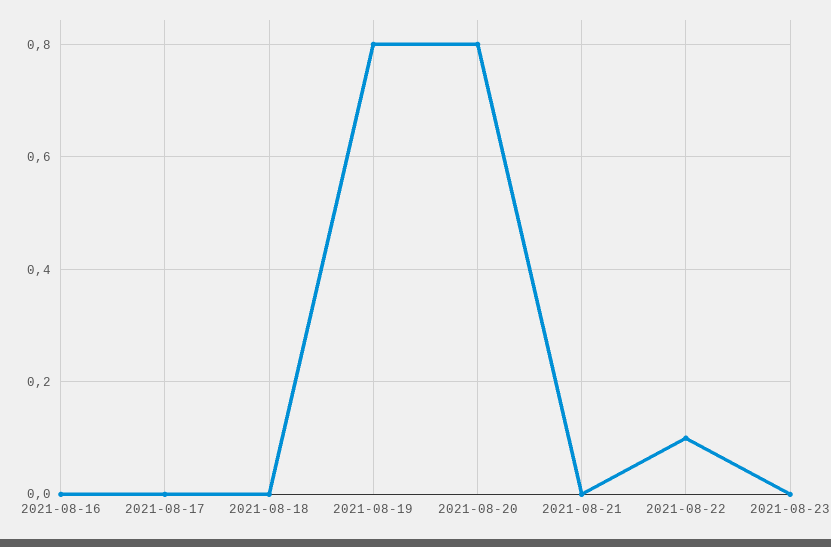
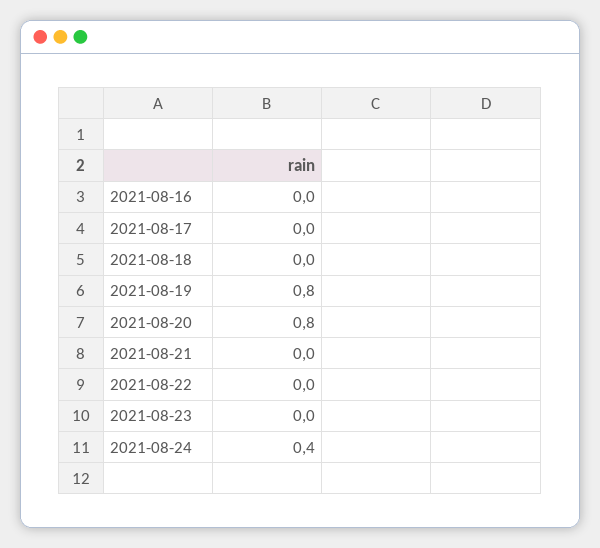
2021-08-22: 0.1 -> 0
2021-08-24: none -> 0.4

